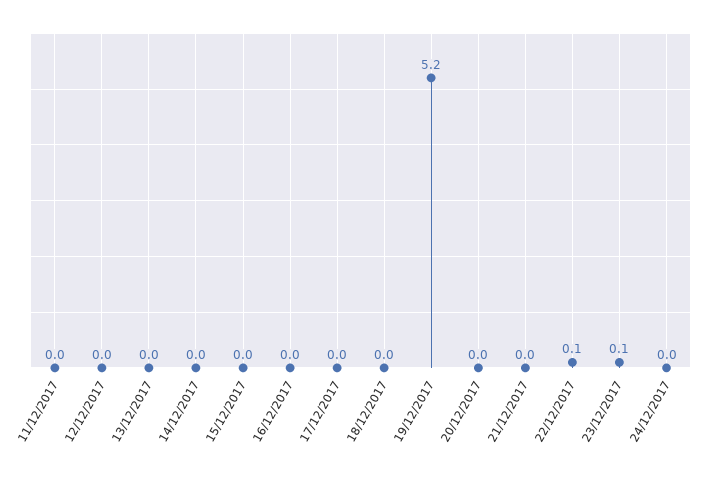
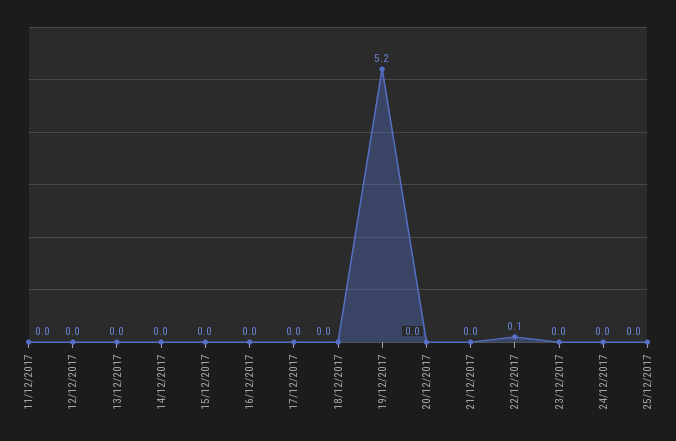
23/12/2017: 0.1 -> 0
25/12/2017: none -> 0

